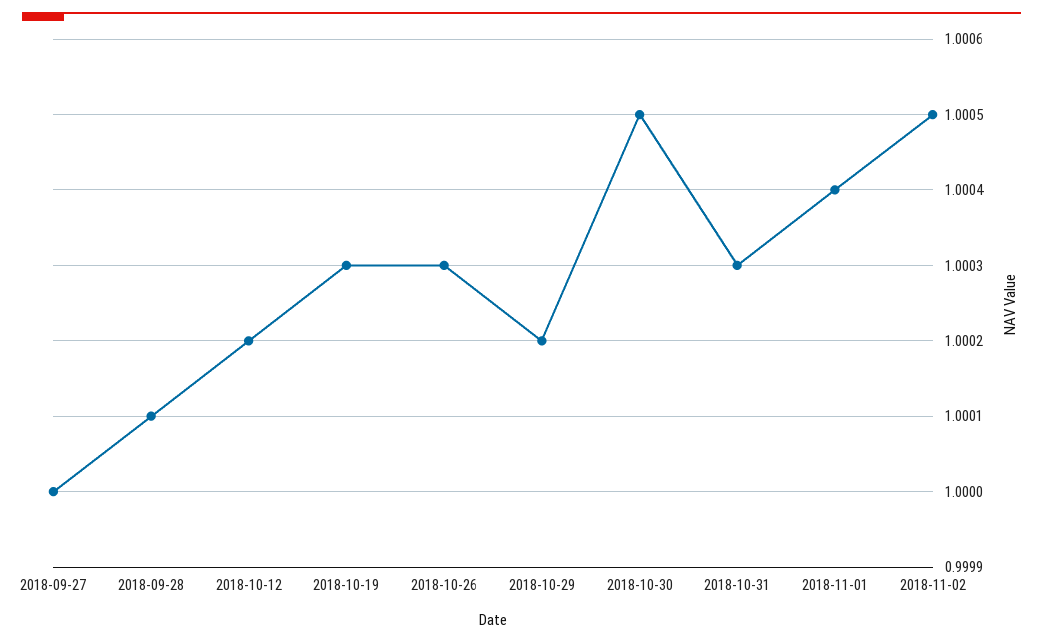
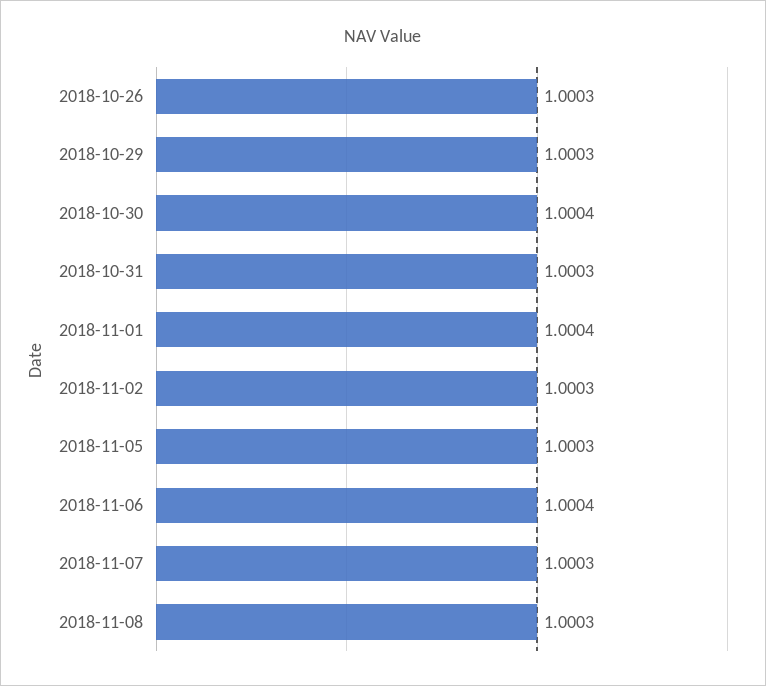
2018-09-27: 1 -> none
2018-09-28: 1.0001 -> none
2018-10-12: 1.0002 -> none
2018-10-19: 1.0003 -> none
2018-10-29: 1.0002 -> 1.0003
2018-10-30: 1.0005 -> 1.0004
2018-11-02: 1.0005 -> 1.0003
2018-11-05: none -> 1.0003
2018-11-06: none -> 1.0004
2018-11-07: none -> 1.0003
2018-11-08: none -> 1.0003

